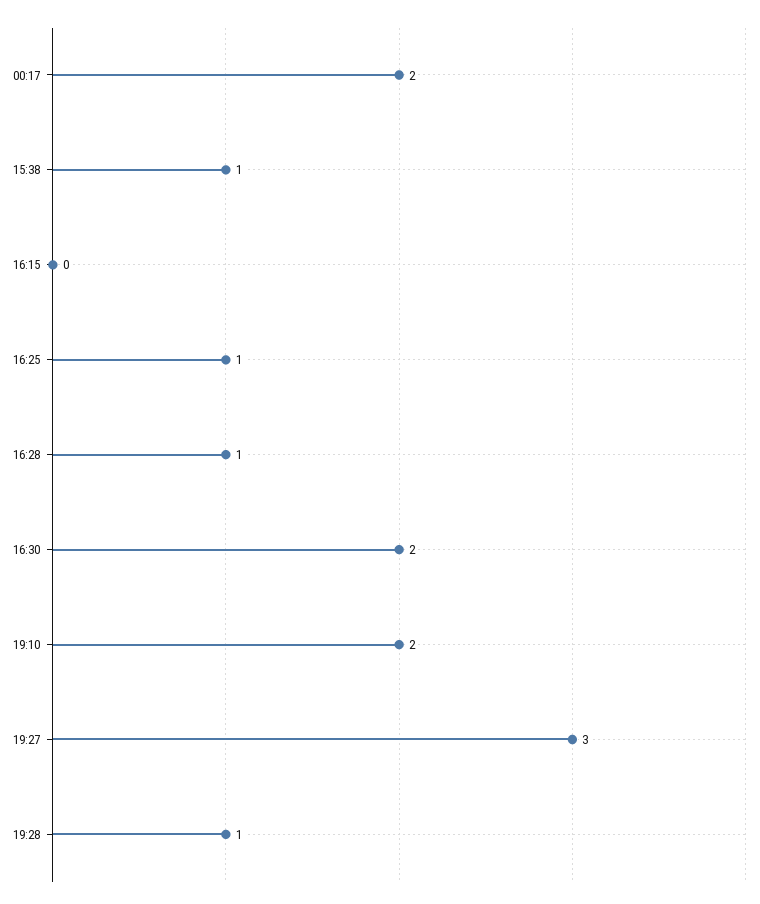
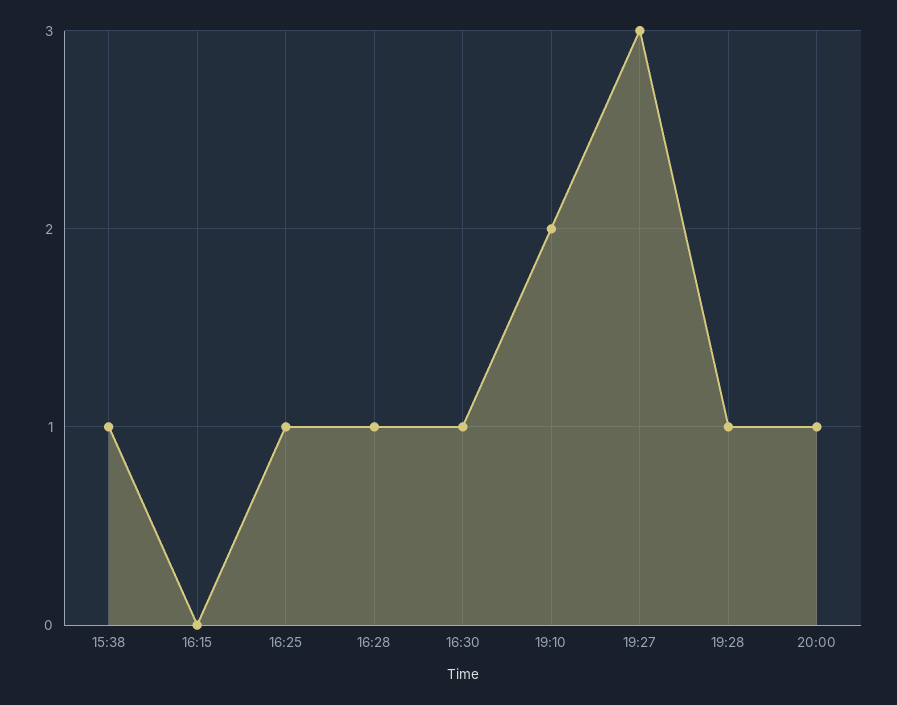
00:17: 2 -> none
16:30: 2 -> 1
20:00: none -> 1

